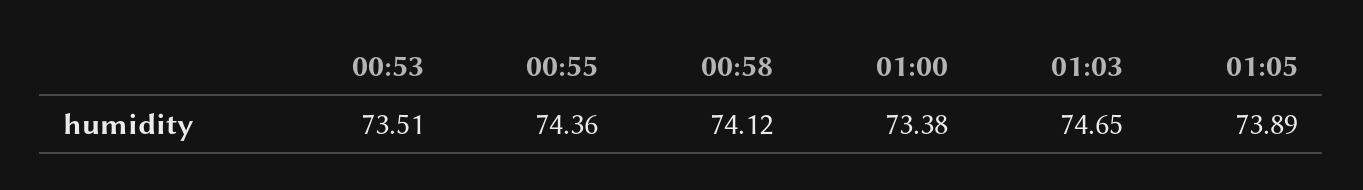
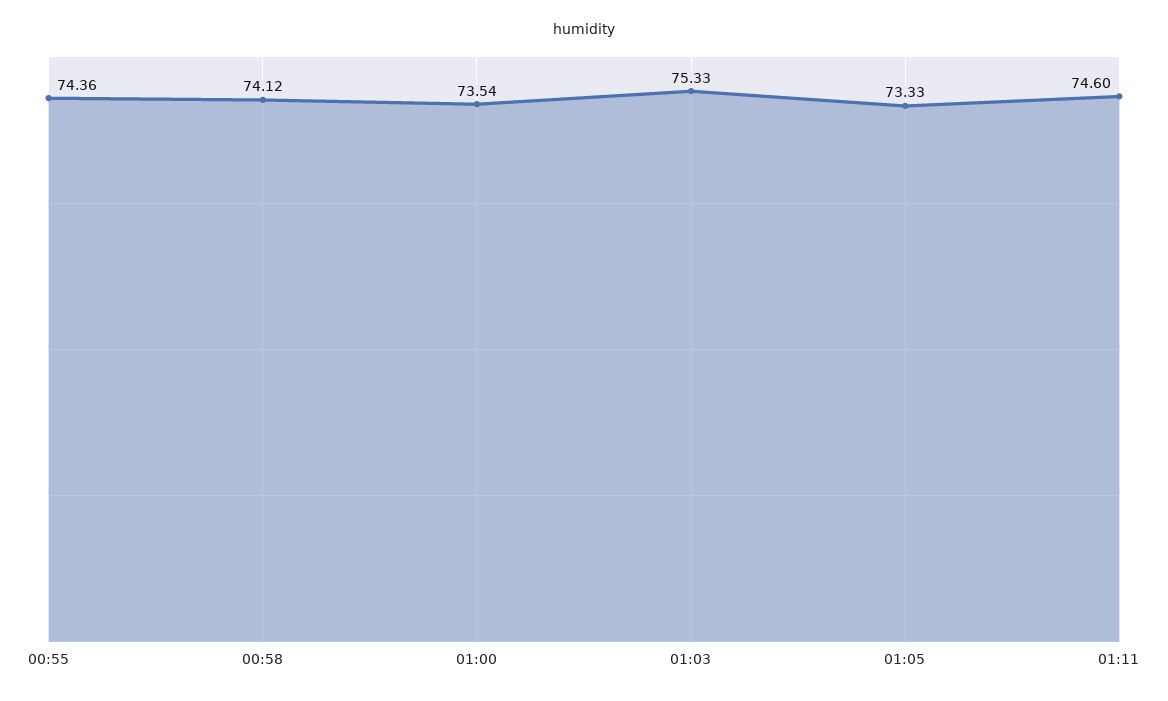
00:53: 73.51 -> none
01:00: 73.38 -> 73.54
01:03: 74.65 -> 75.33
01:05: 73.89 -> 73.33
01:11: none -> 74.6

